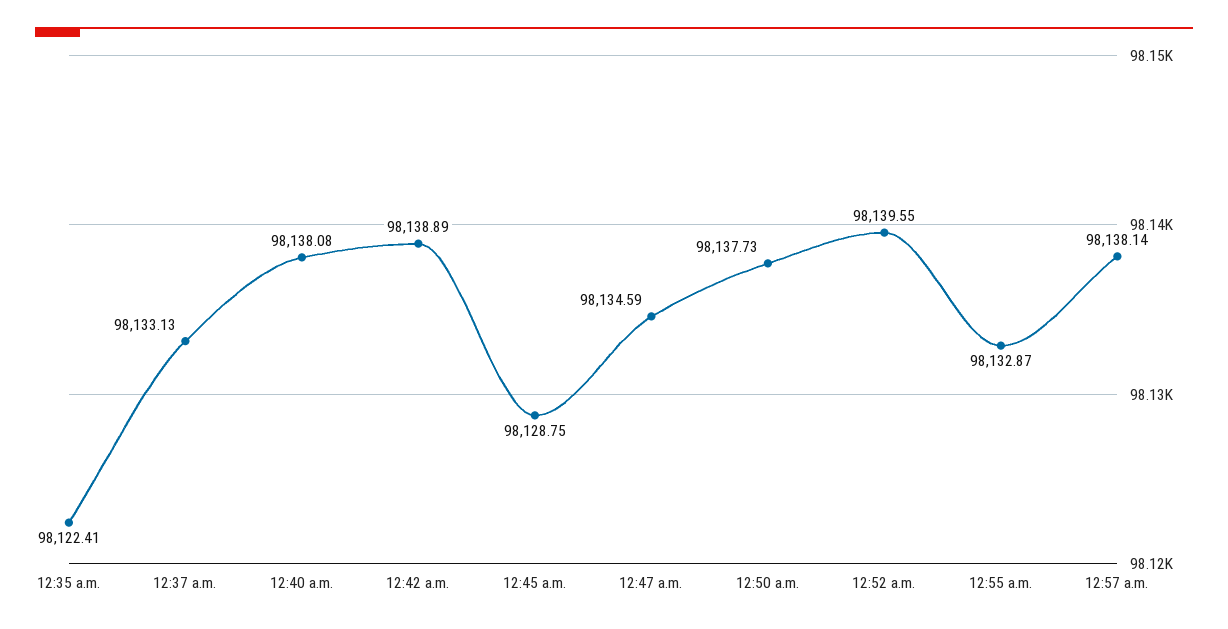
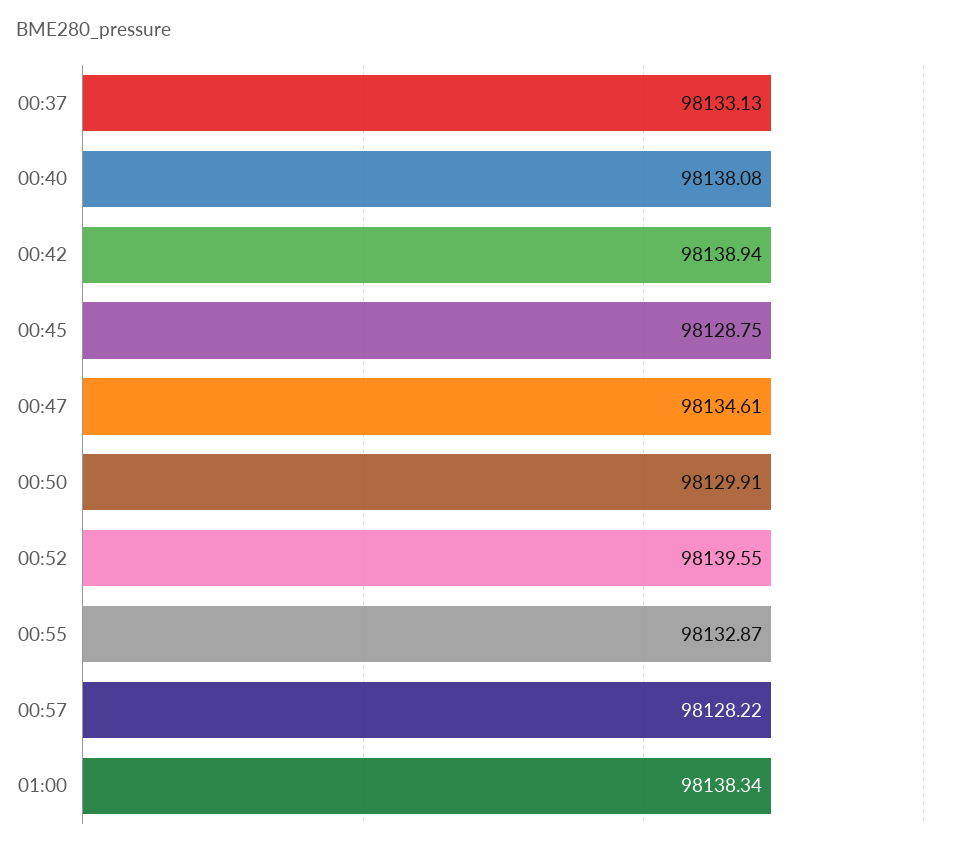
12:35 a.m.: 98122.41 -> none
12:42 a.m.: 98138.89 -> 98138.94
12:47 a.m.: 98134.59 -> 98134.61
12:50 a.m.: 98137.73 -> 98129.91
12:57 a.m.: 98138.14 -> 98128.22
01:00: none -> 98138.34

